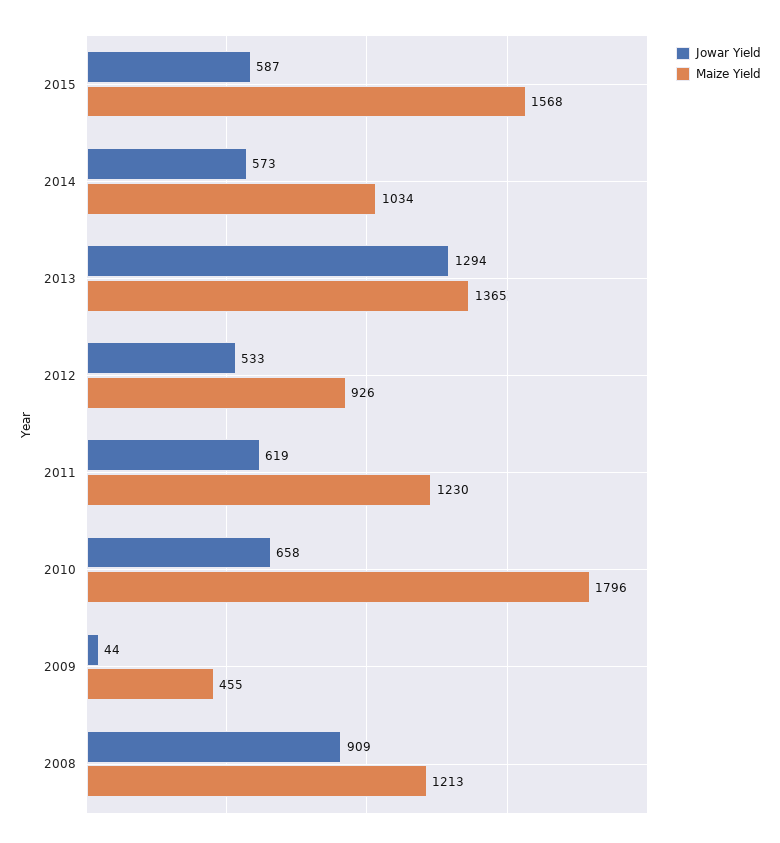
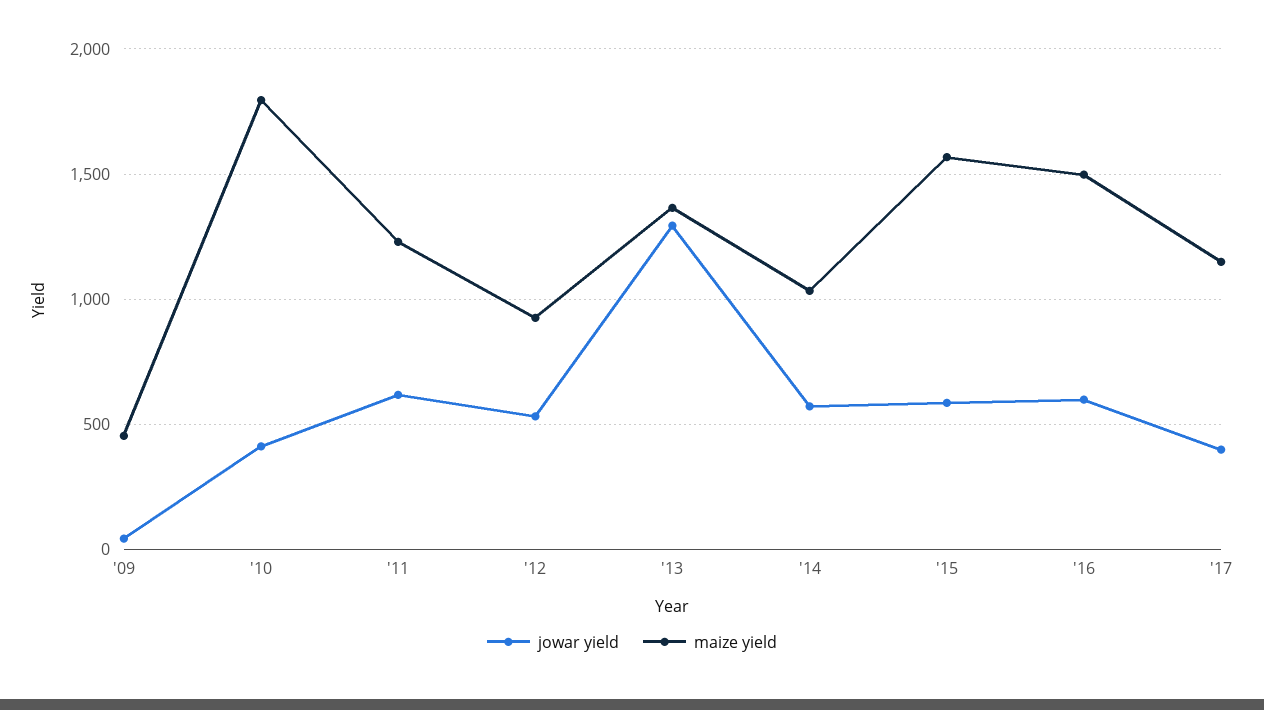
Jowar Yield, 2010: 658 -> 400
Jowar Yield, 2008: 909 -> none
Maize Yield, 2008: 1213 -> none
Jowar Yield, '16: none -> 600
Maize Yield, '16: none -> 1500
Jowar Yield, '17: none -> 400
Maize Yield, '17: none -> 1150

